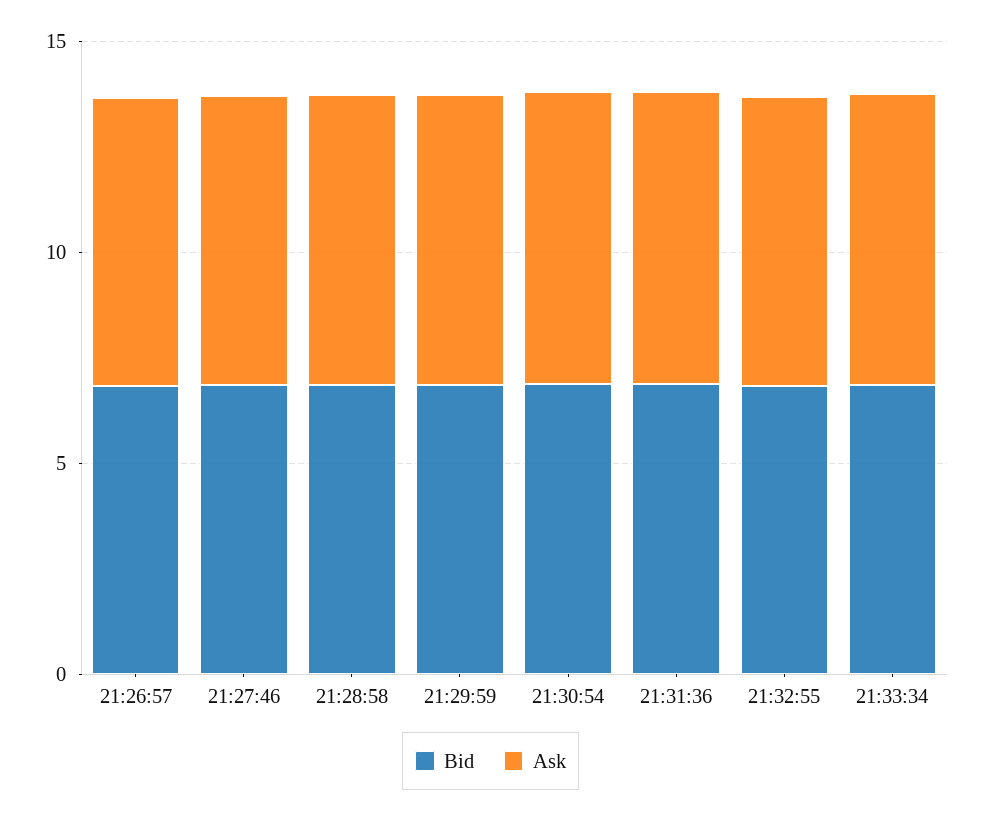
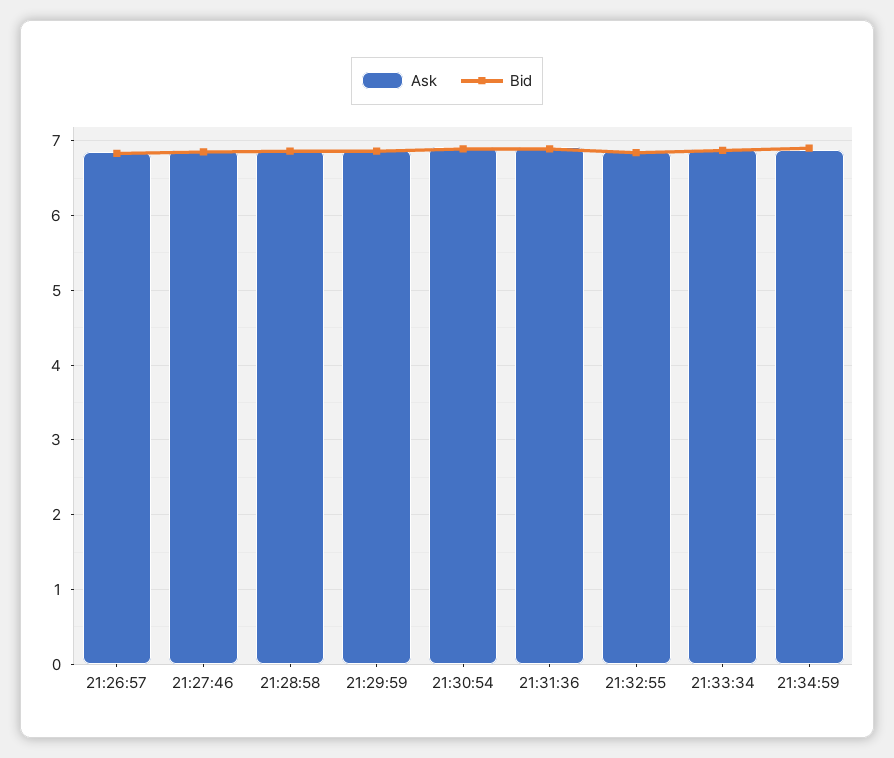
Ask, 21:34:59: none -> 6.9
Bid, 21:34:59: none -> 6.9

